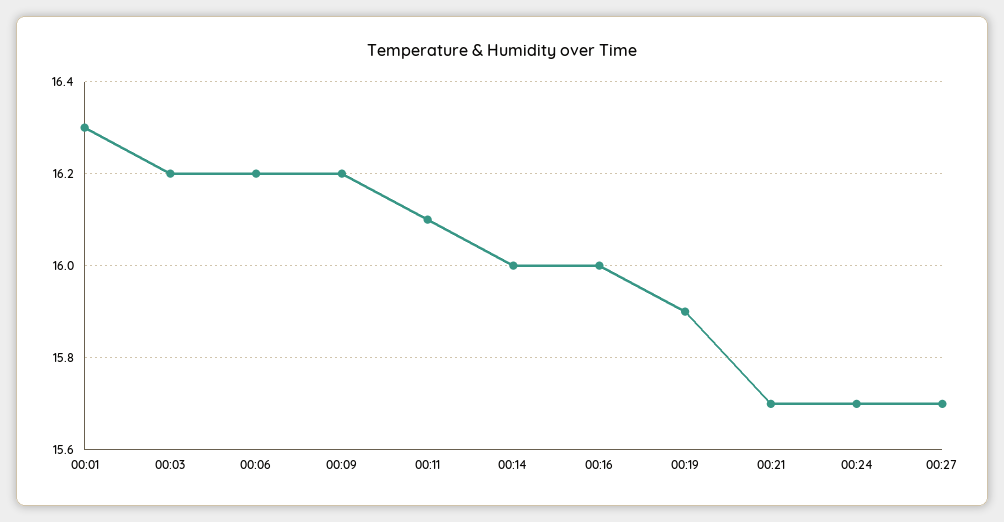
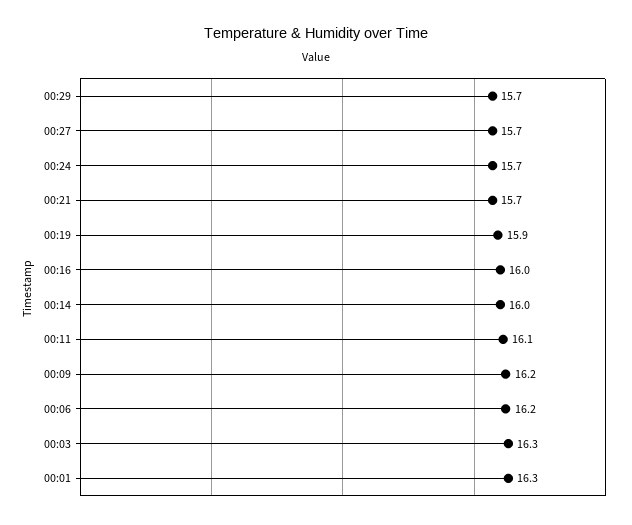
00:03: 16.2 -> 16.3
00:29: none -> 15.7

